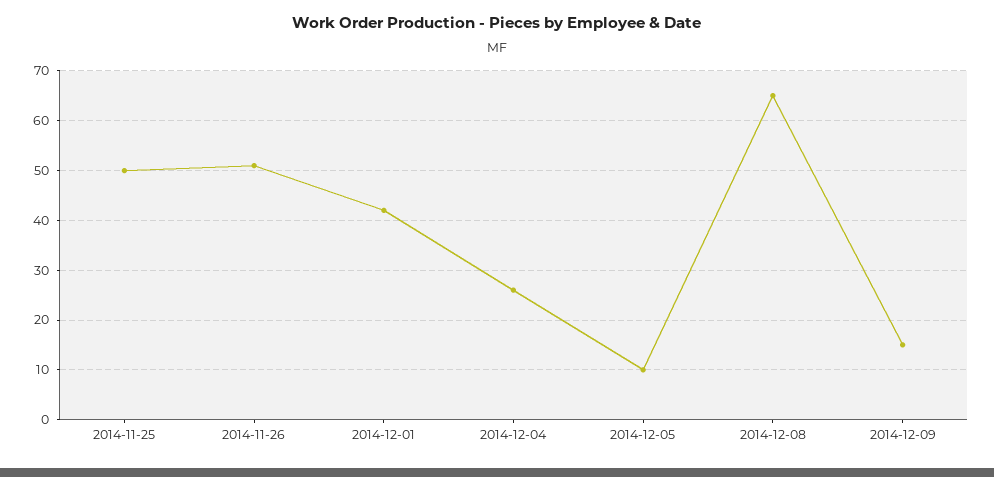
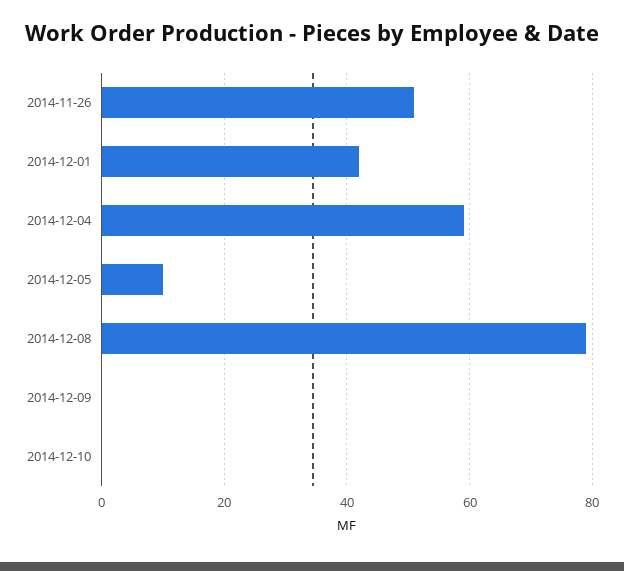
2014-11-25: 50 -> none
2014-12-04: 25 -> 60
2014-12-08: 65 -> 80
2014-12-09: 15 -> 0
2014-12-10: none -> 0

